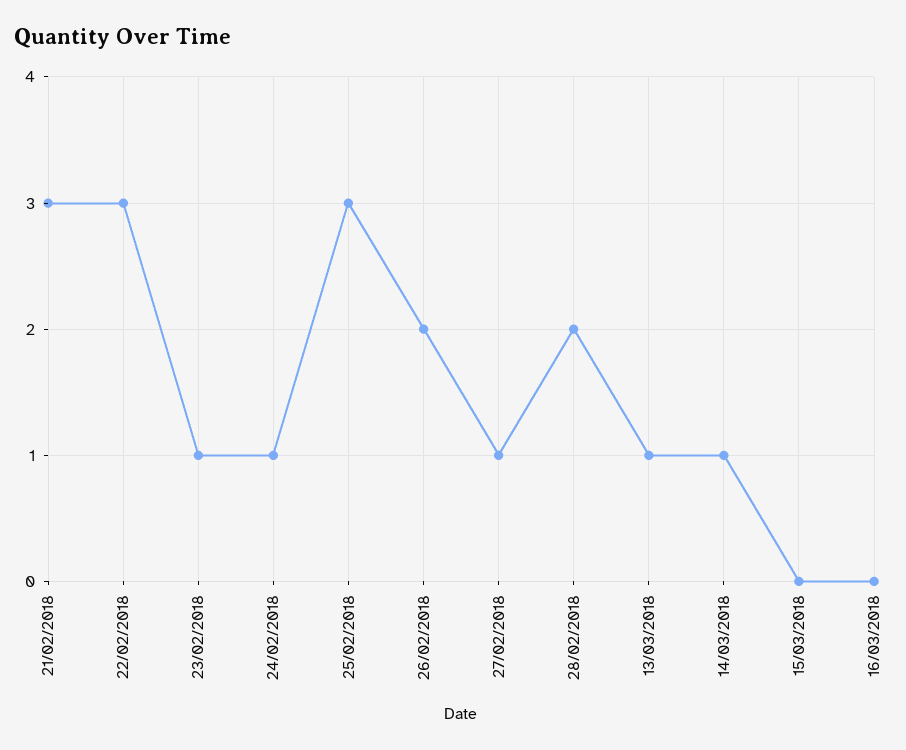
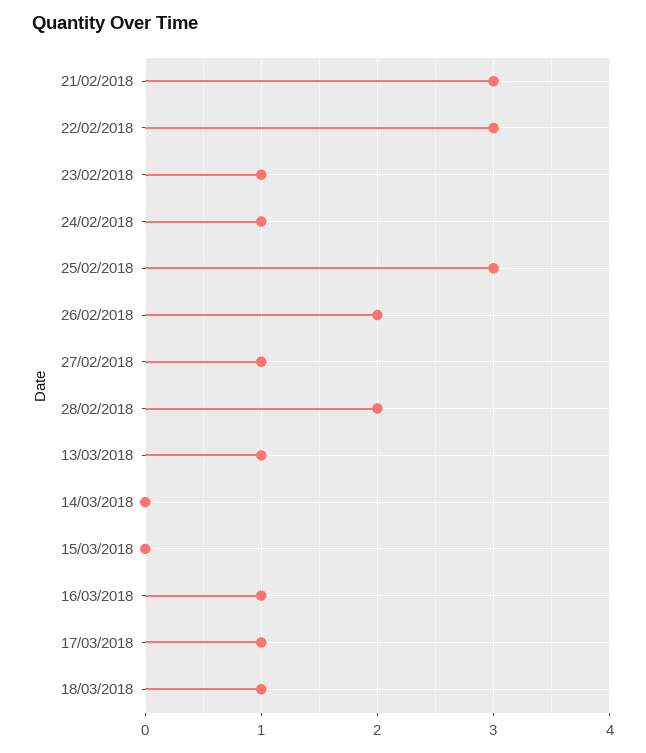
14/03/2018: 1 -> 0
16/03/2018: 0 -> 1
17/03/2018: none -> 1
18/03/2018: none -> 1

